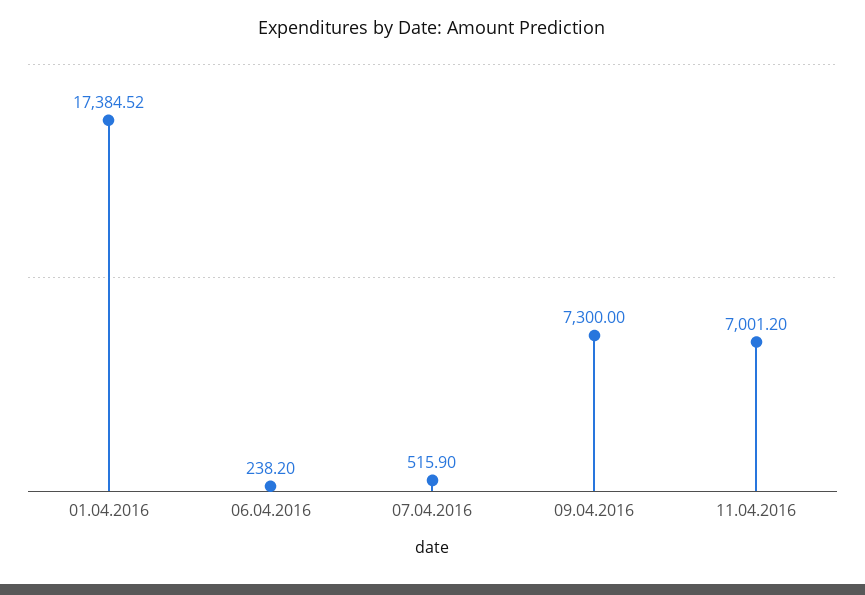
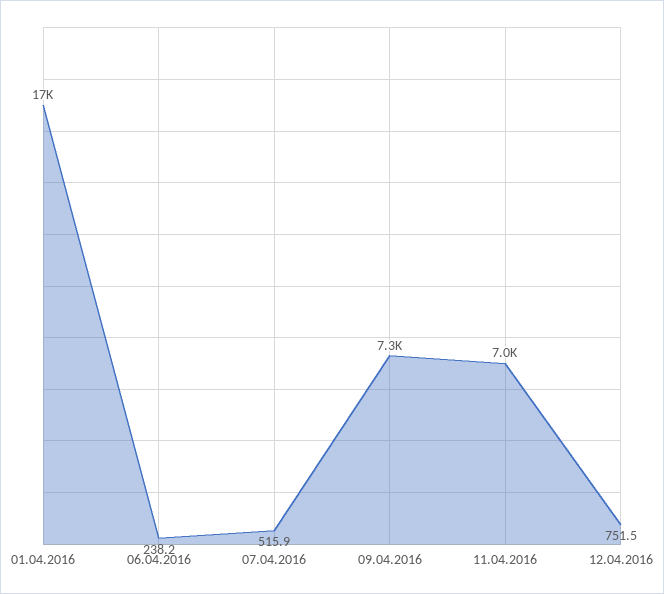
12.04.2016: none -> 751.5

